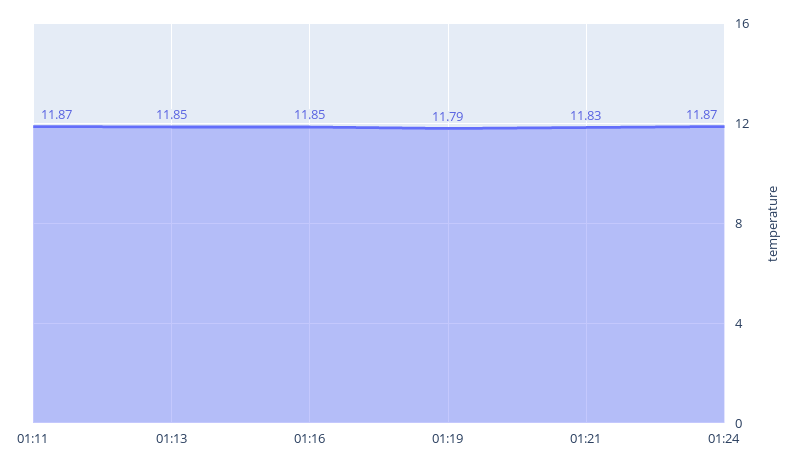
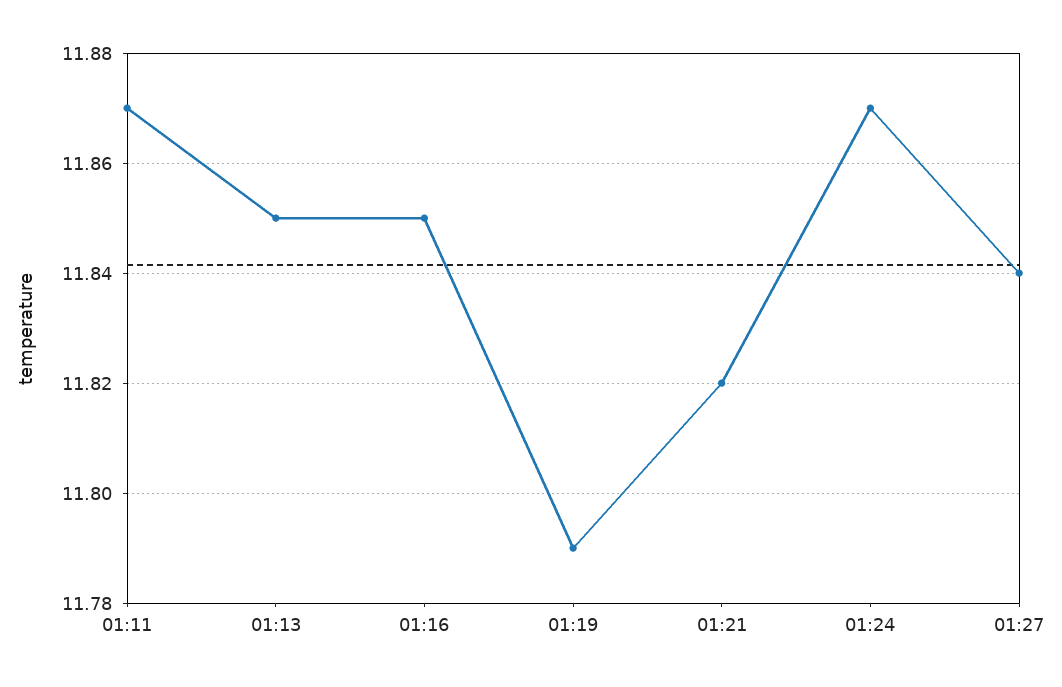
01:21: 11.83 -> 11.82
01:27: none -> 11.84

